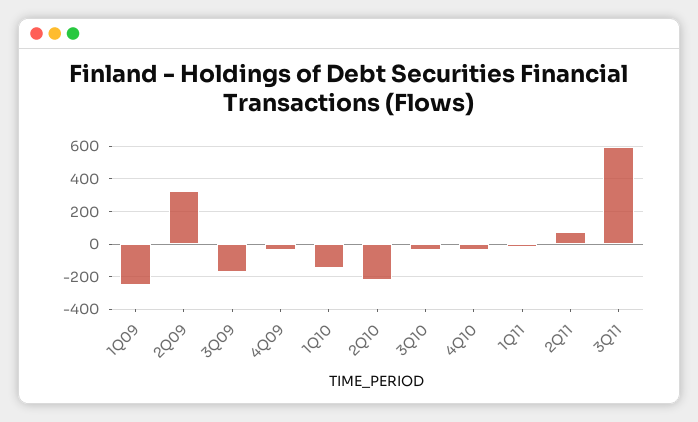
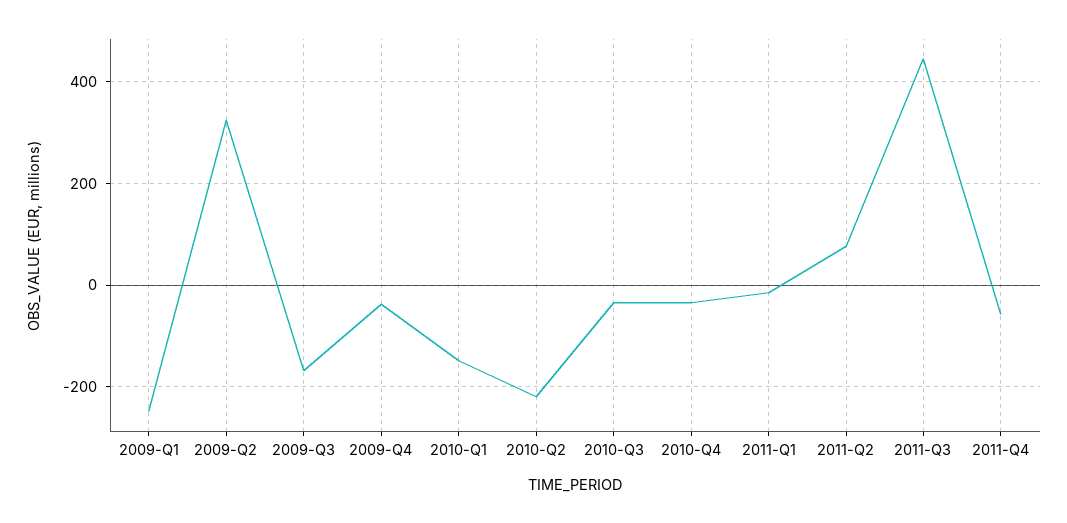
3Q11: 600 -> 440
2011-Q4: none -> -60

